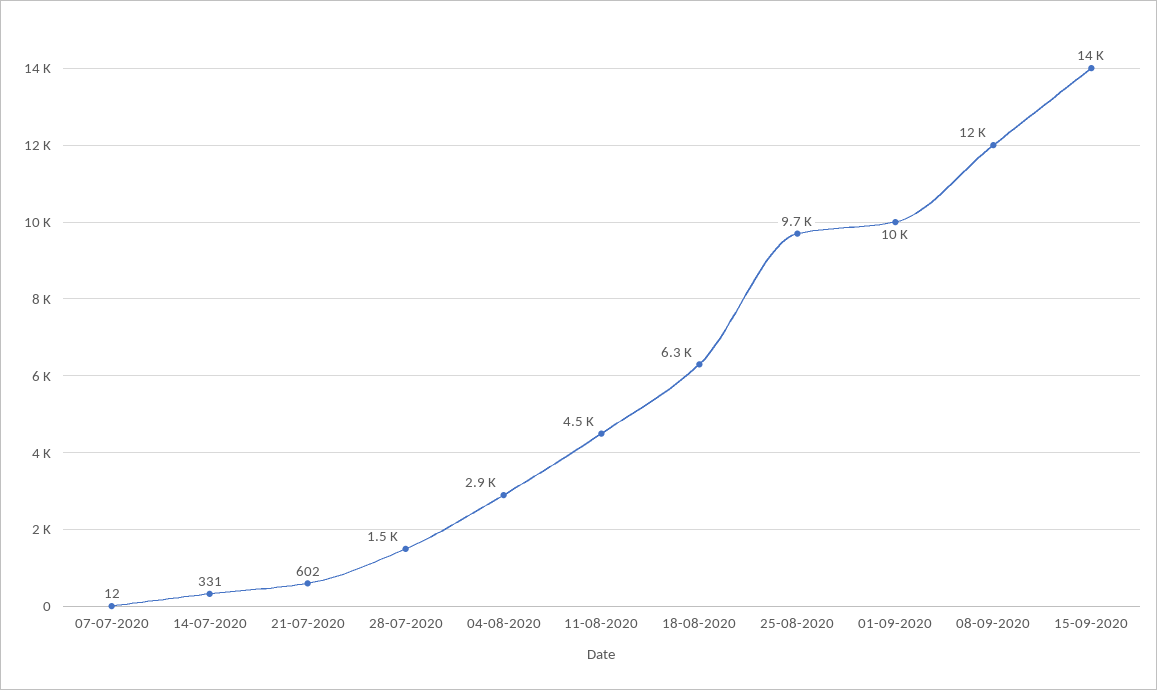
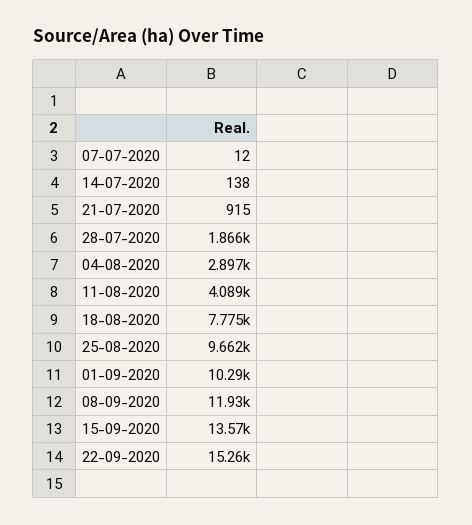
14-07-2020: 331 -> 138
21-07-2020: 602 -> 915
28-07-2020: 1500 -> 1866
11-08-2020: 4500 -> 4089
18-08-2020: 6300 -> 7775
22-09-2020: none -> 15260

